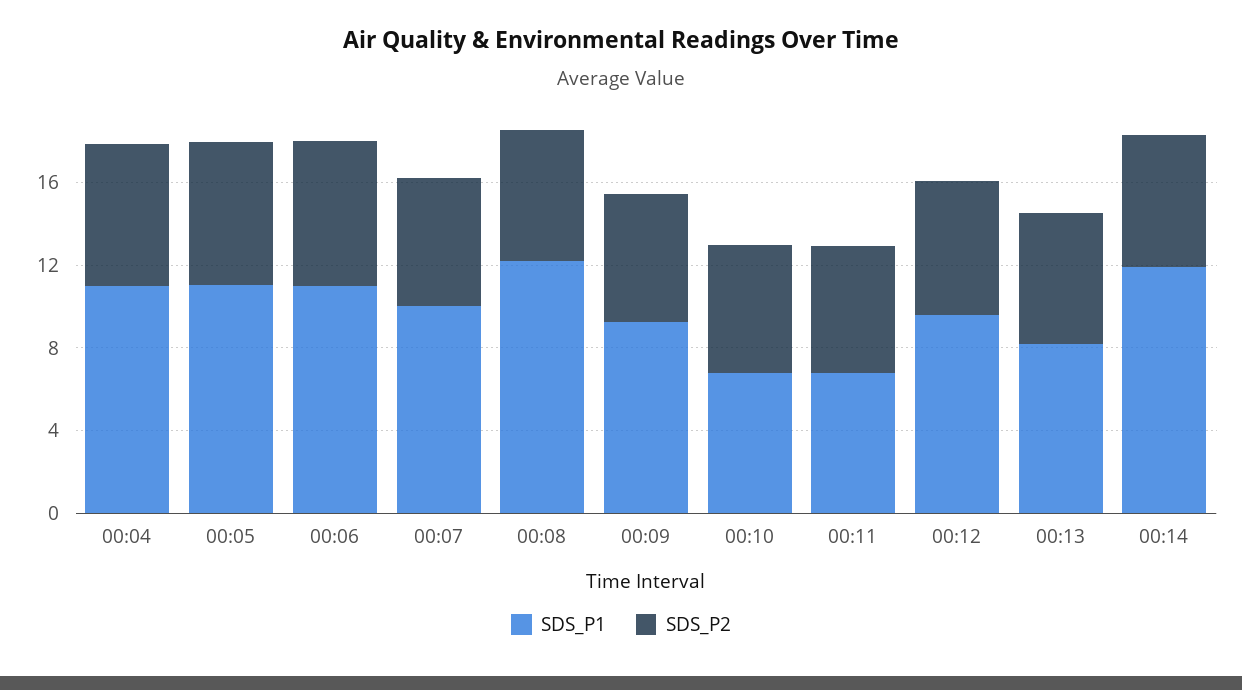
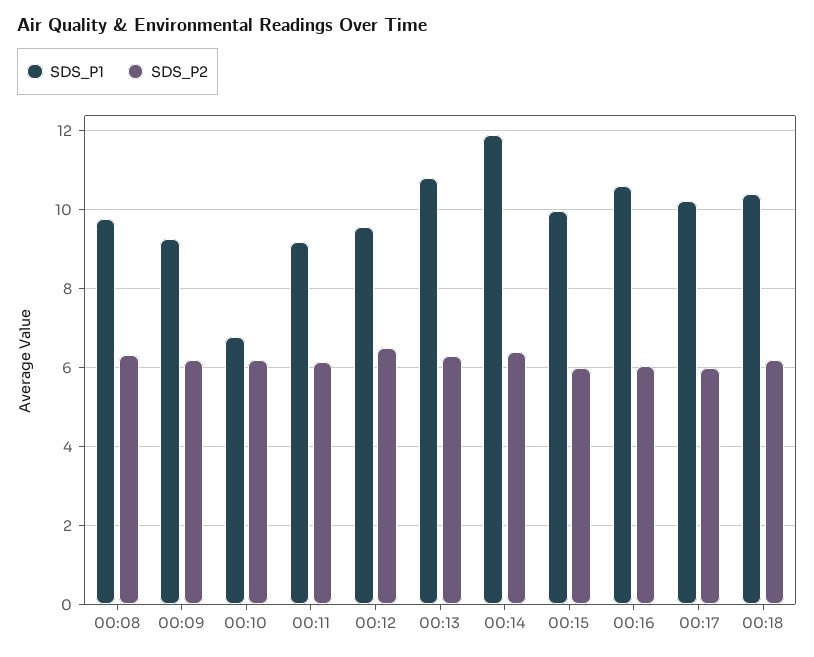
SDS_P1, 00:04: 11 -> none
SDS_P2, 00:04: 7 -> none
SDS_P1, 00:05: 11 -> none
SDS_P2, 00:05: 7 -> none
SDS_P1, 00:06: 11 -> none
SDS_P2, 00:06: 7 -> none
SDS_P1, 00:07: 10 -> none
SDS_P2, 00:07: 6 -> none
SDS_P1, 00:08: 12 -> 9.8
SDS_P1, 00:11: 7 -> 9.2
SDS_P1, 00:13: 8 -> 10.8
SDS_P1, 00:15: none -> 10
SDS_P2, 00:15: none -> 6
SDS_P1, 00:16: none -> 10.6
SDS_P2, 00:16: none -> 6
SDS_P1, 00:17: none -> 10.2
SDS_P2, 00:17: none -> 6
SDS_P1, 00:18: none -> 10.4
SDS_P2, 00:18: none -> 6.2

